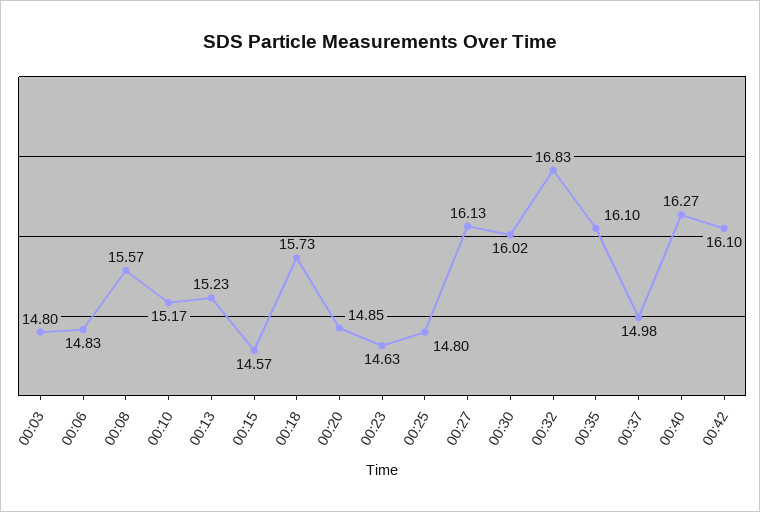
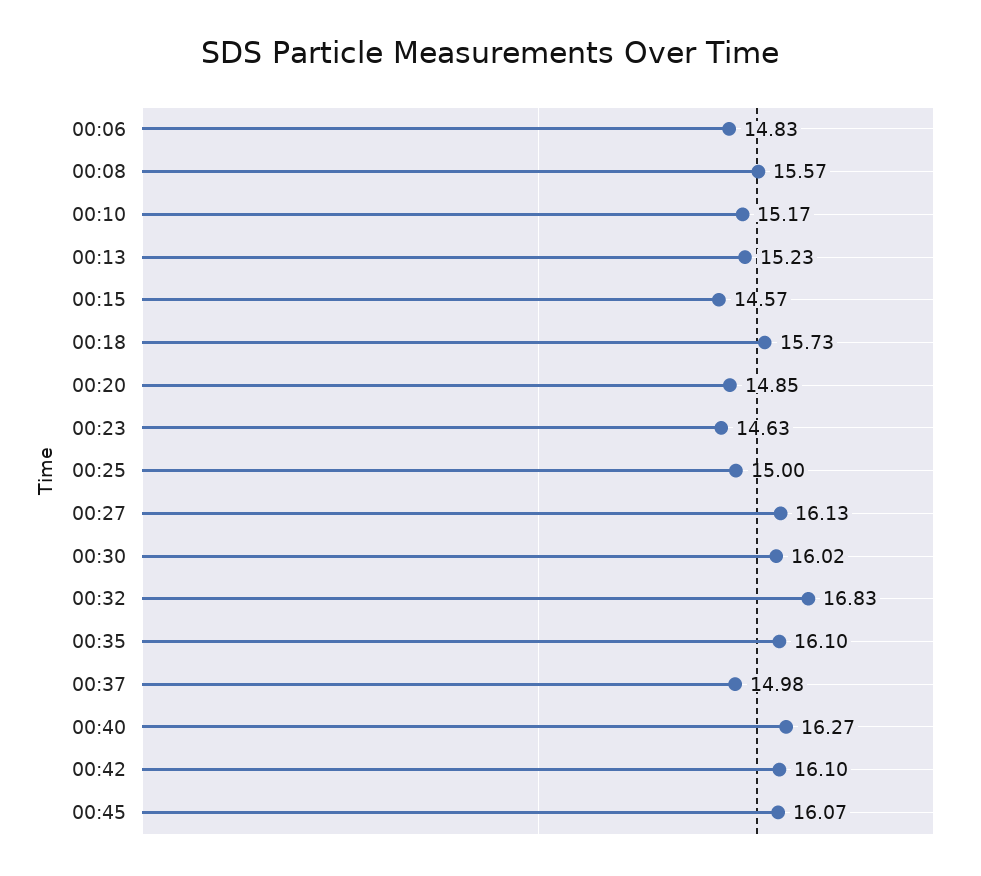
00:03: 14.8 -> none
00:25: 14.8 -> 15
00:45: none -> 16.07

